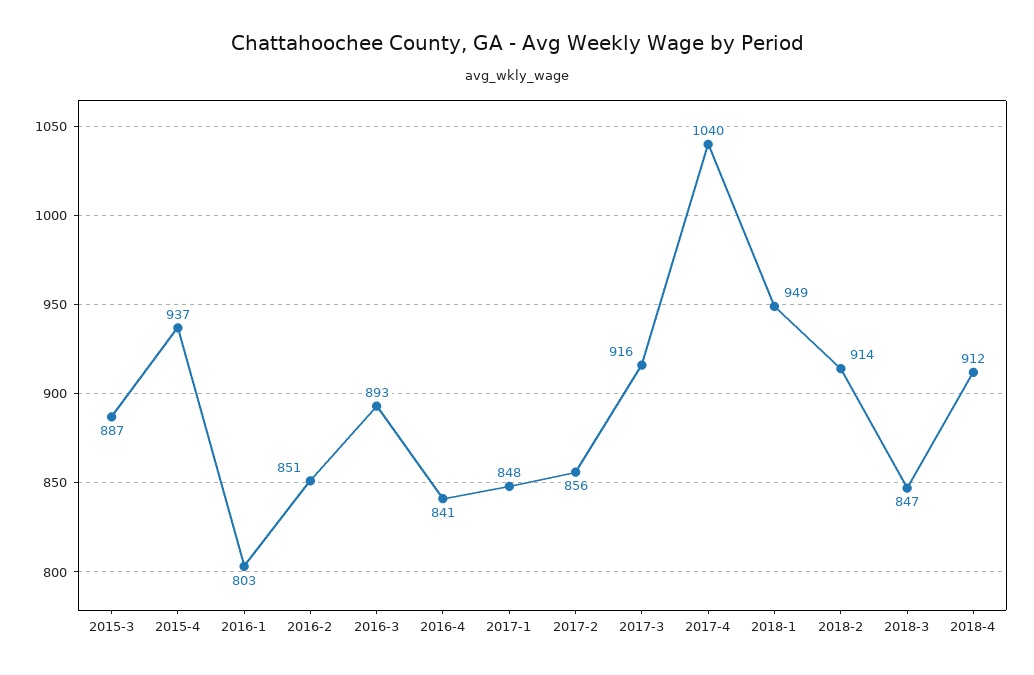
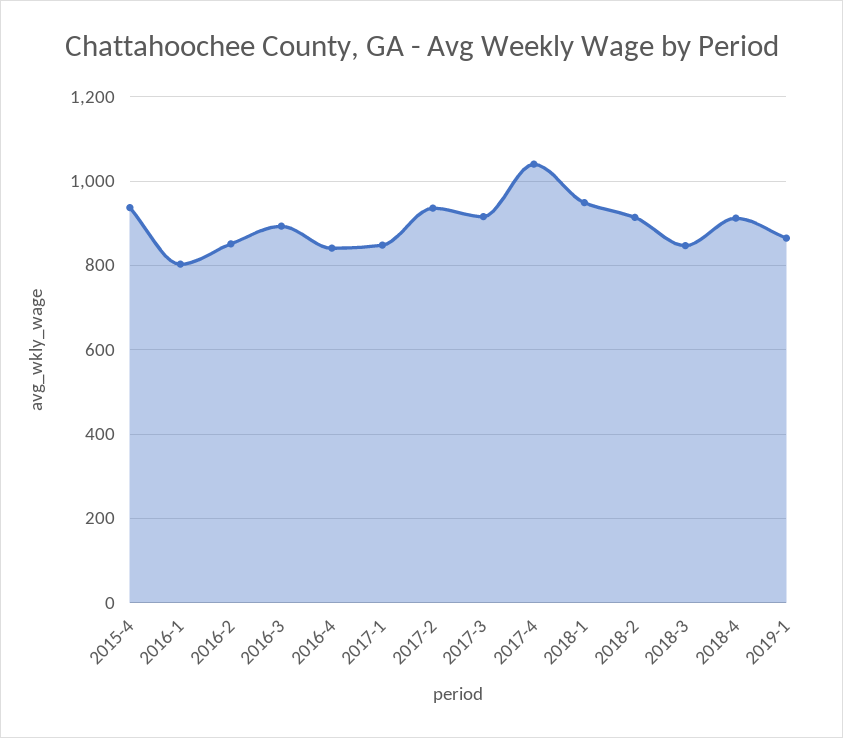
2015-3: 887 -> none
2017-2: 856 -> 940
2019-1: none -> 860

